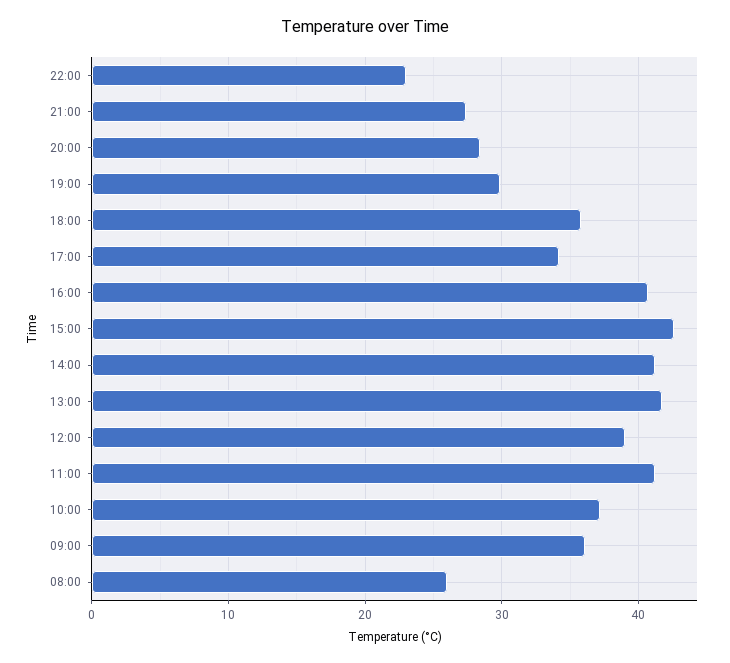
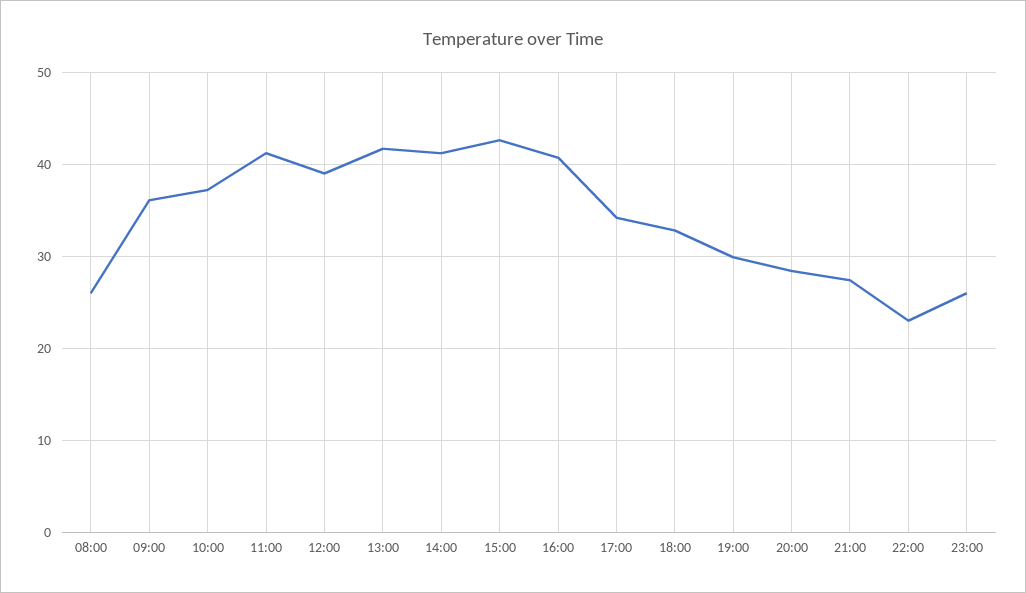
18:00: 36 -> 33
23:00: none -> 26

